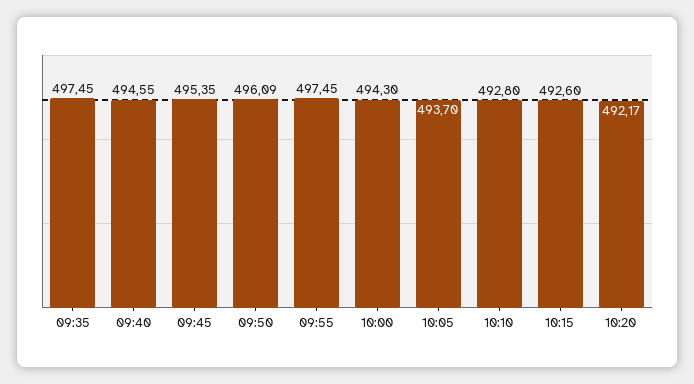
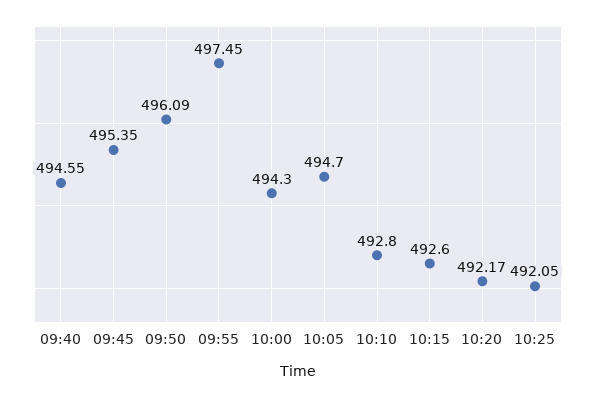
09:35: 497.45 -> none
10:05: 493.7 -> 494.7
10:25: none -> 492.05

